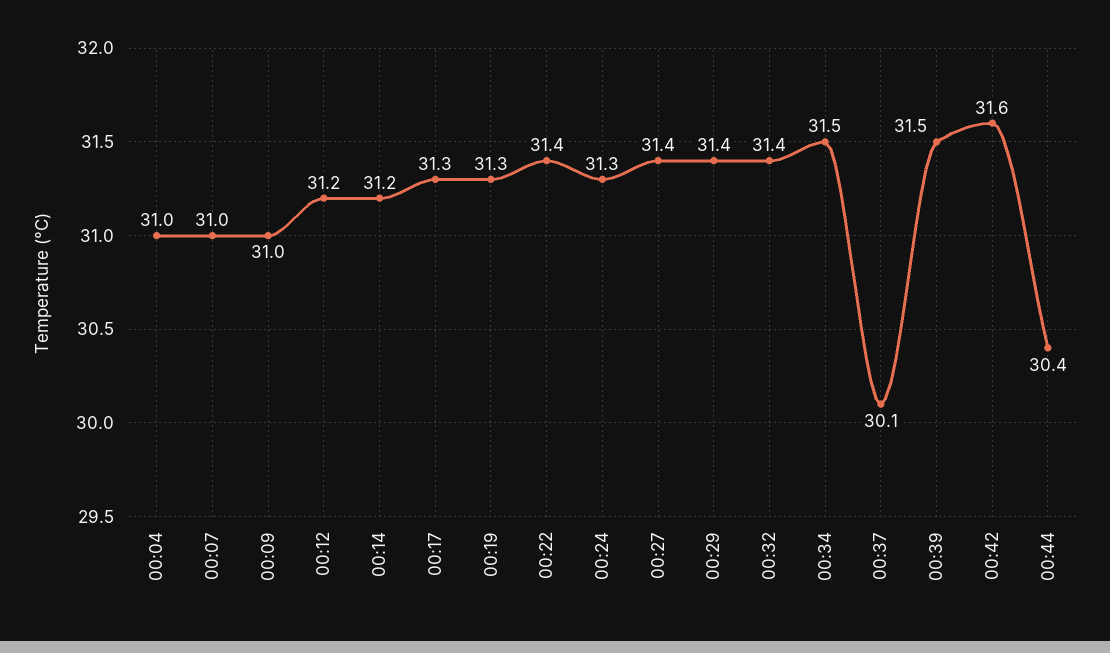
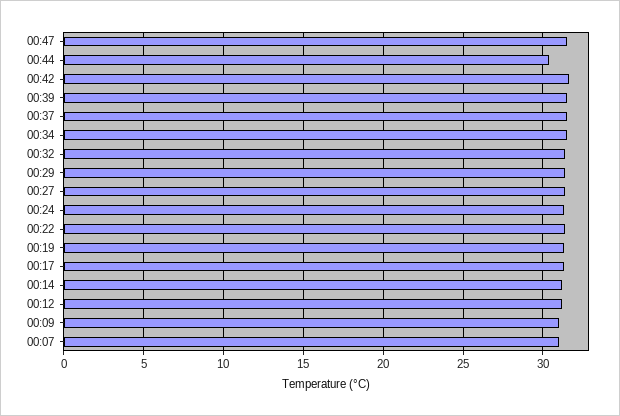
00:04: 31 -> none
00:37: 30.1 -> 31.5
00:47: none -> 31.5

